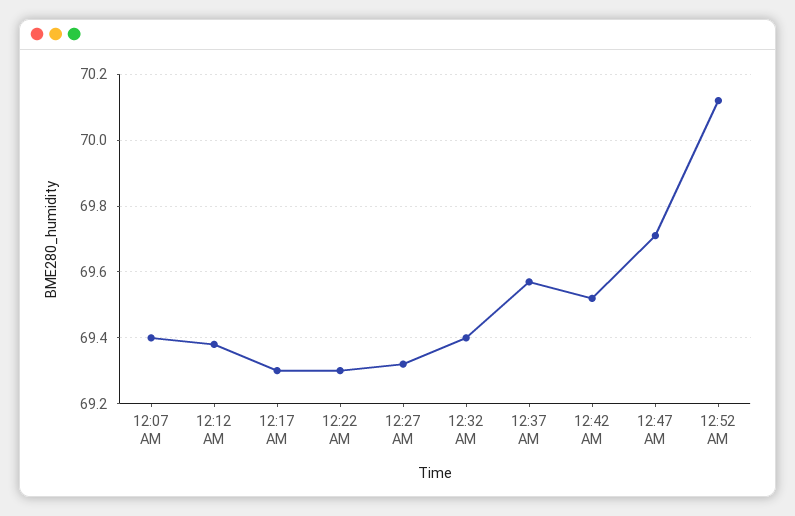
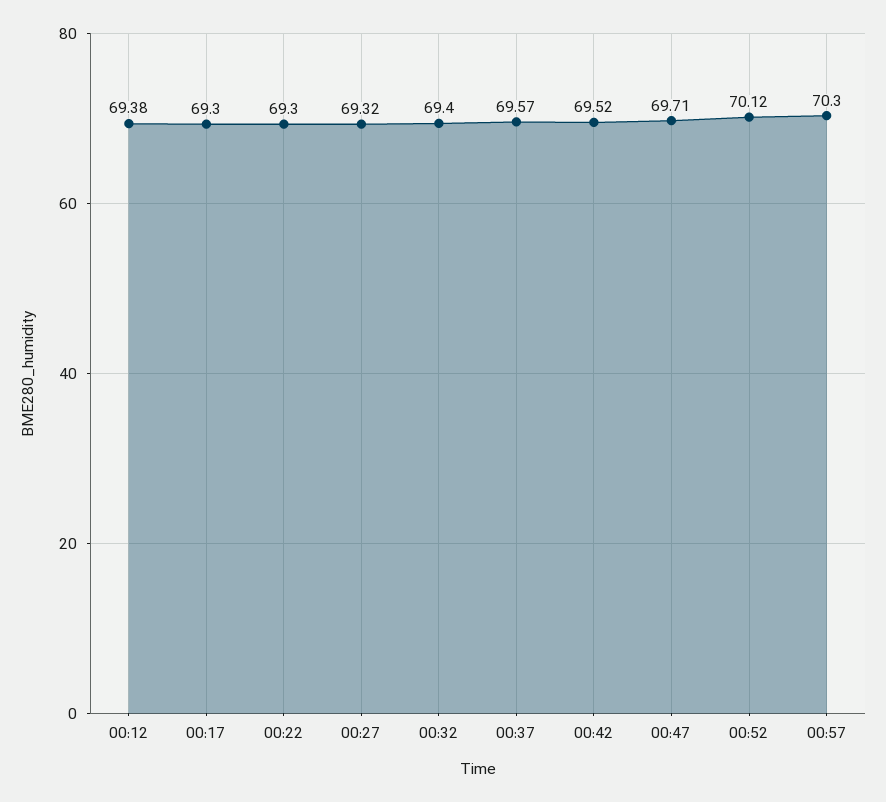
12:07 AM: 69.4 -> none
00:57: none -> 70.3

